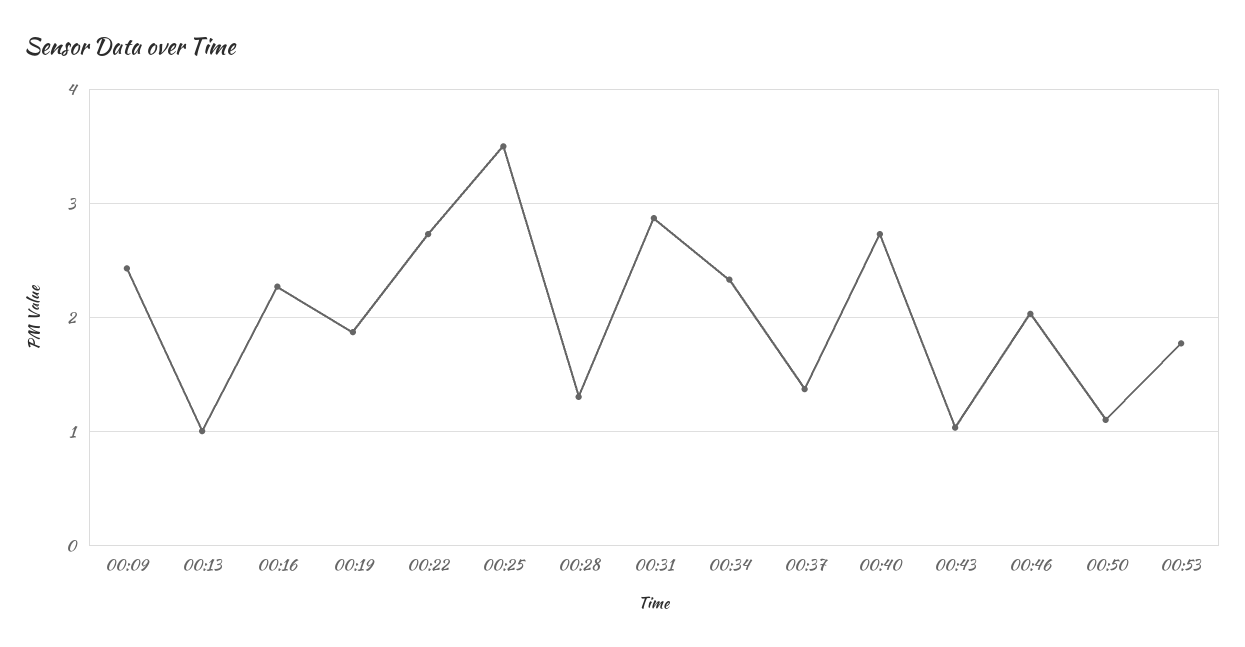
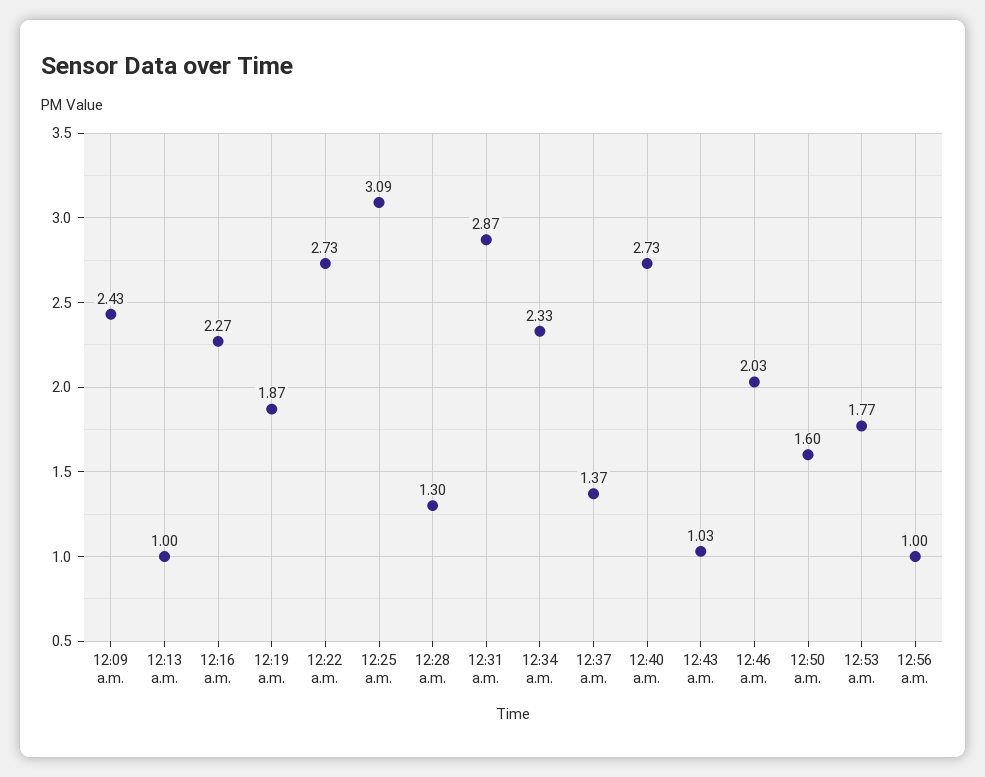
00:25: 3.5 -> 3.09
00:50: 1.1 -> 1.6
12:56 a.m.: none -> 1

